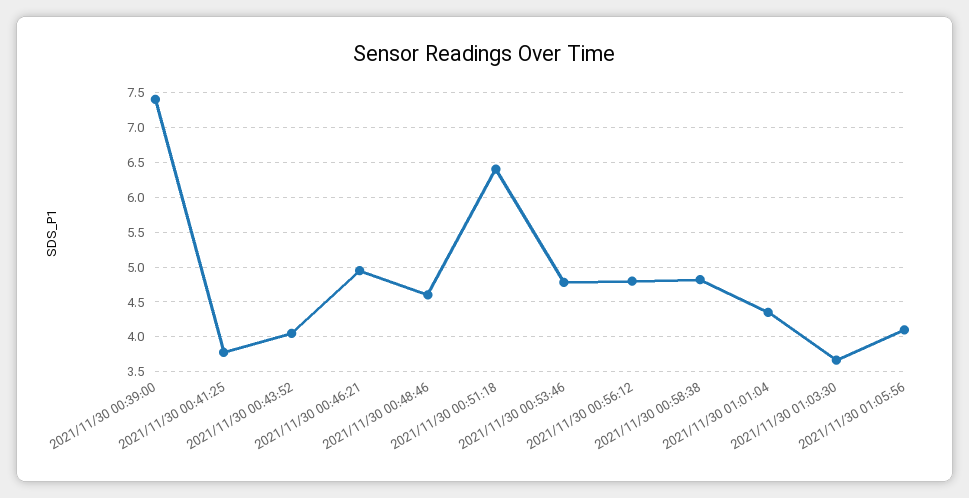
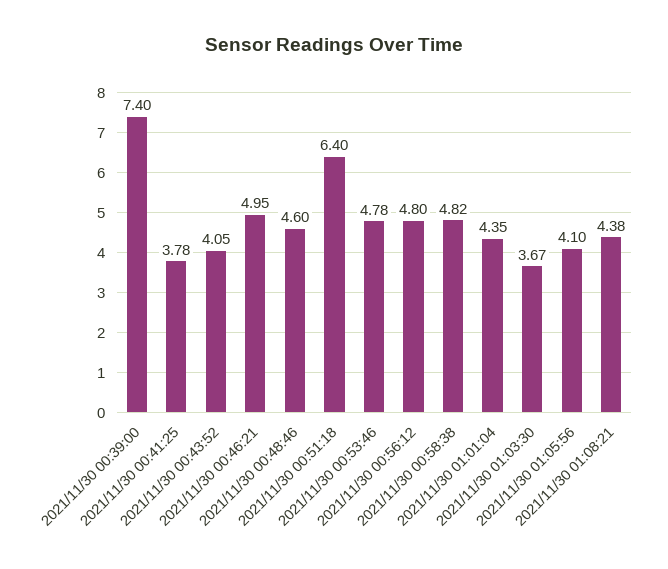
2021/11/30 01:08:21: none -> 4.38

